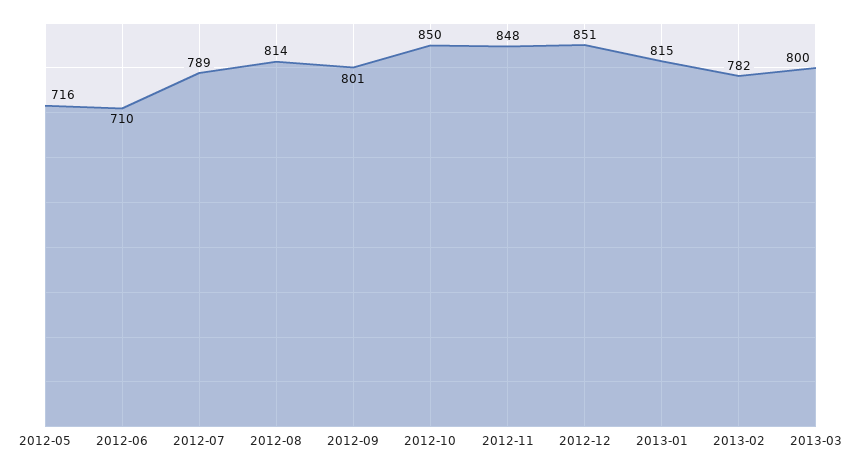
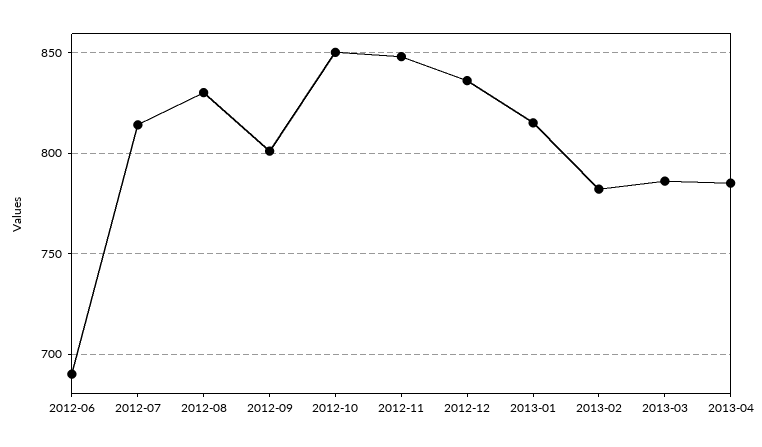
2012-05: 716 -> none
2012-06: 710 -> 690
2012-07: 789 -> 815
2012-08: 814 -> 830
2012-12: 851 -> 835
2013-03: 800 -> 785
2013-04: none -> 785

